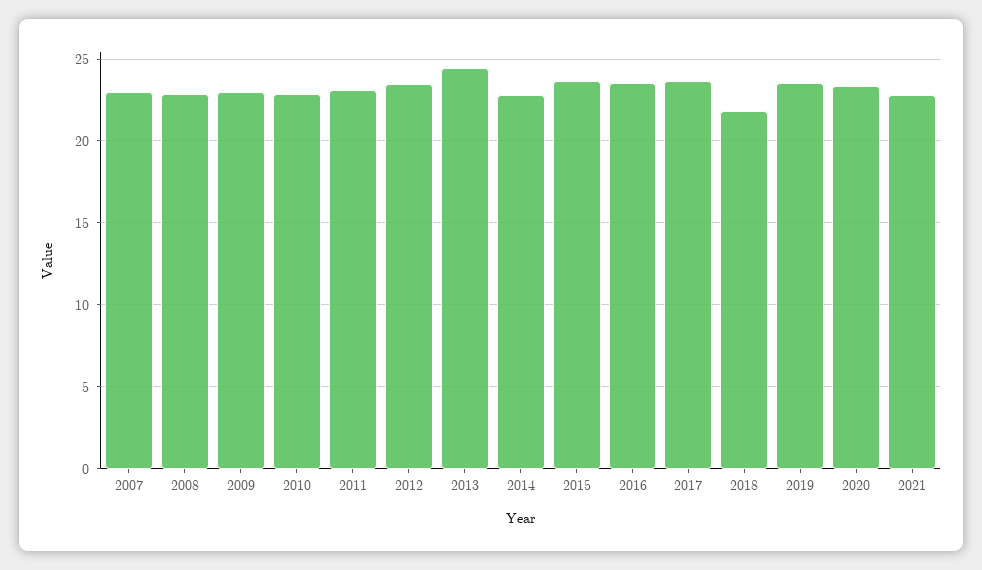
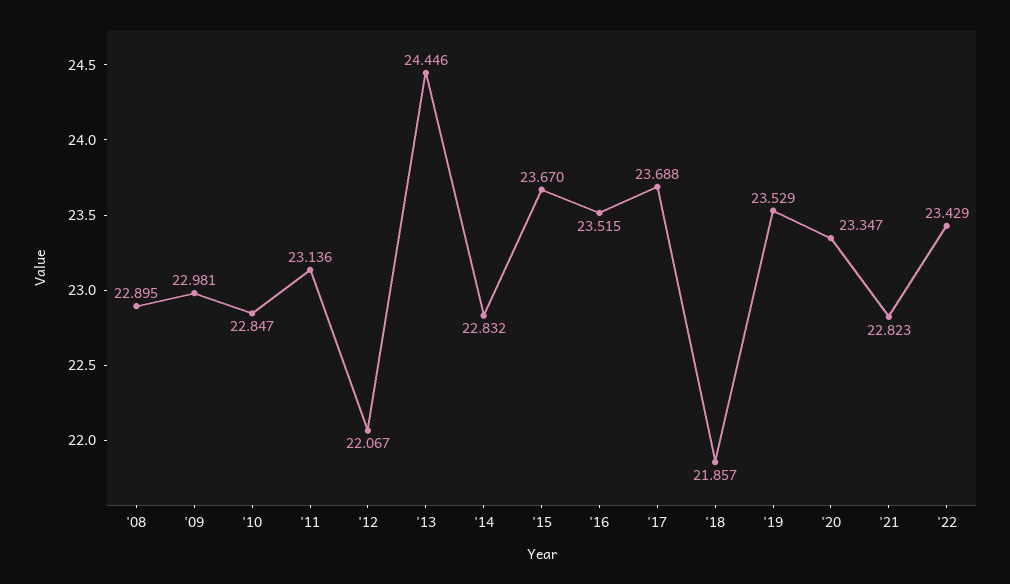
2007: 23 -> none
2012: 23.5 -> 22.067
'22: none -> 23.429

